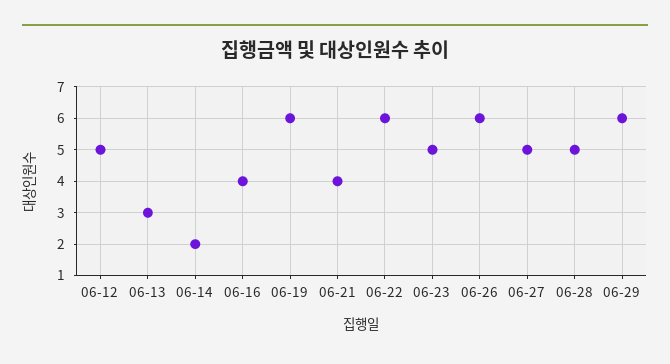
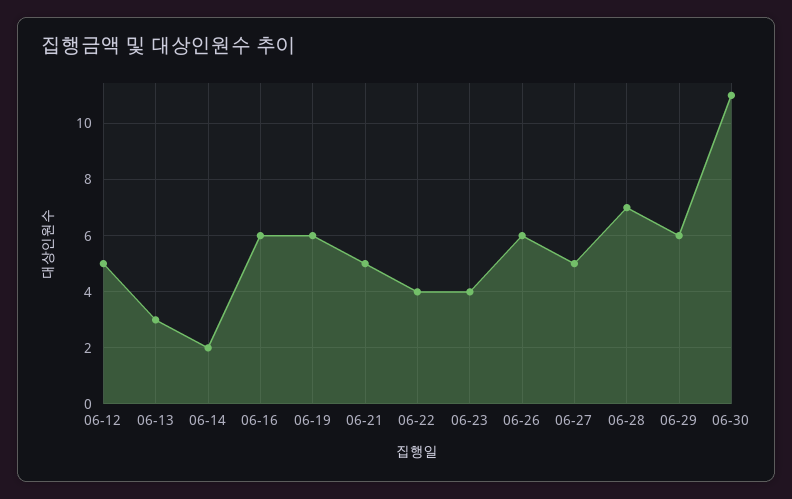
06-16: 4 -> 6
06-21: 4 -> 5
06-22: 6 -> 4
06-23: 5 -> 4
06-28: 5 -> 7
06-30: none -> 11

